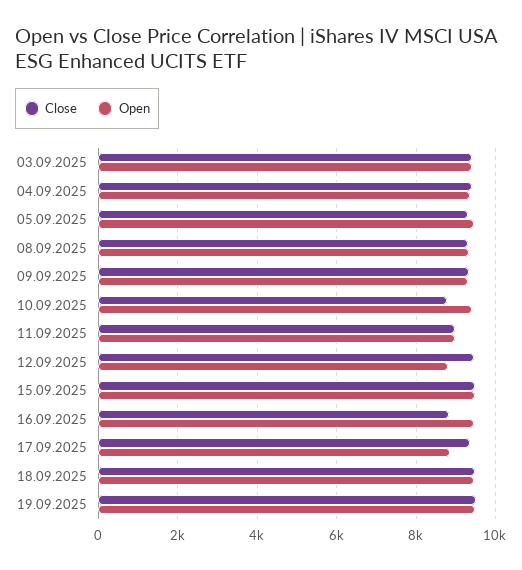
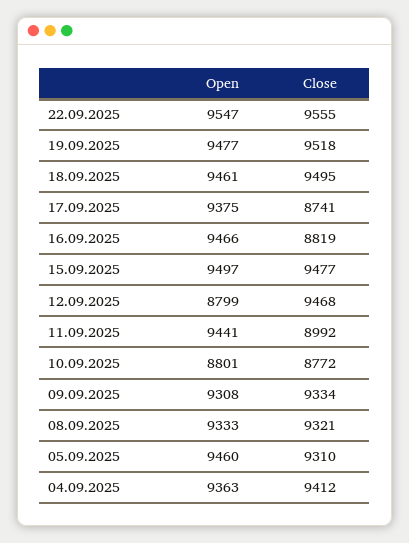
Close, 03.09.2025: 9400 -> none
Open, 03.09.2025: 9400 -> none
Open, 10.09.2025: 9400 -> 8801
Open, 11.09.2025: 9000 -> 9441
Close, 17.09.2025: 9400 -> 8741
Open, 17.09.2025: 8800 -> 9375
Open, 22.09.2025: none -> 9547
Close, 22.09.2025: none -> 9555

